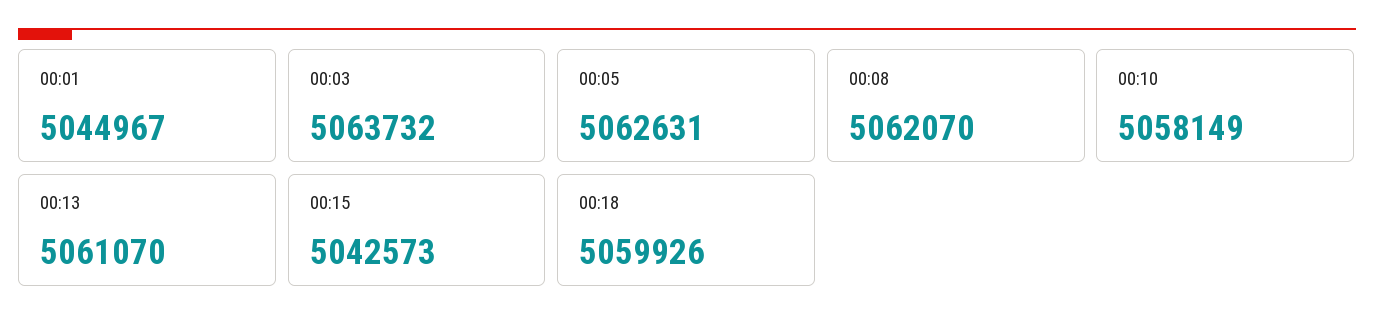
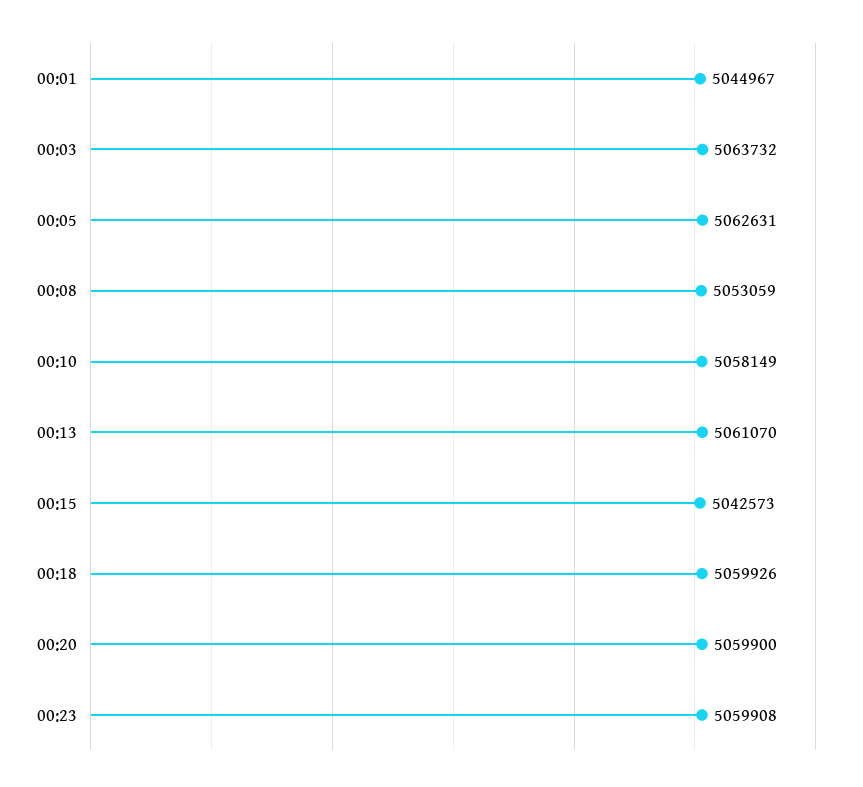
00:08: 5062070 -> 5053059
00:20: none -> 5059900
00:23: none -> 5059908

